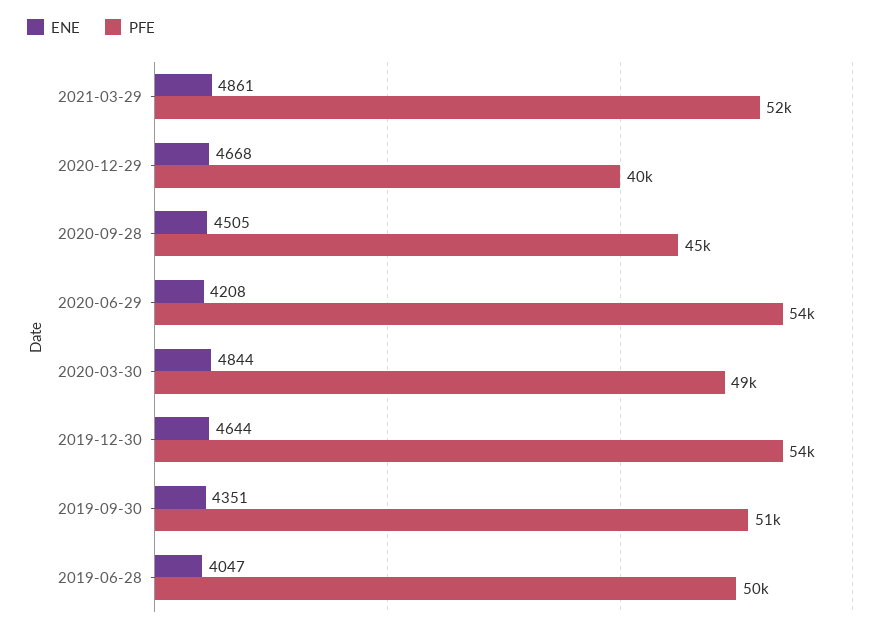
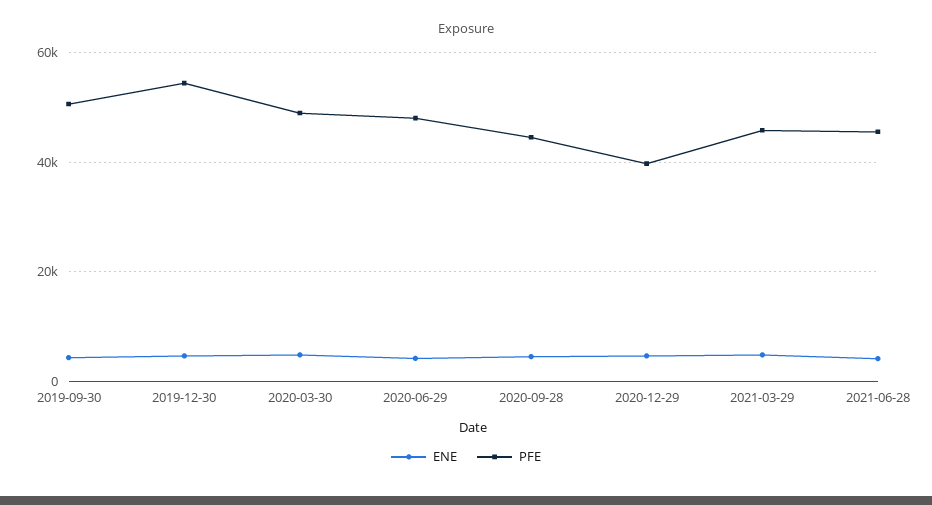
PFE, 2021-03-29: 52000 -> 46000
PFE, 2020-06-29: 54000 -> 48000
ENE, 2019-06-28: 4047 -> none
PFE, 2019-06-28: 50000 -> none
ENE, 2021-06-28: none -> 4000
PFE, 2021-06-28: none -> 46000

